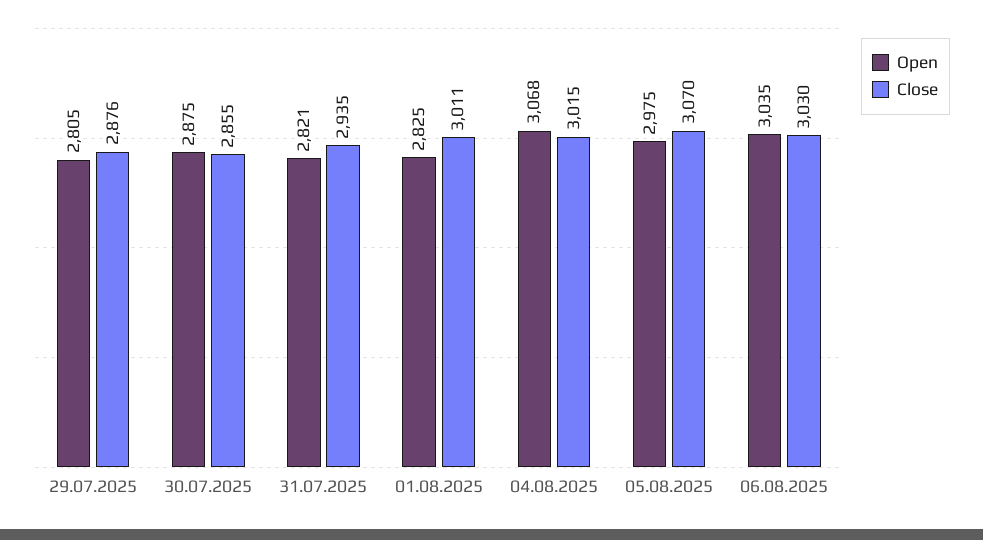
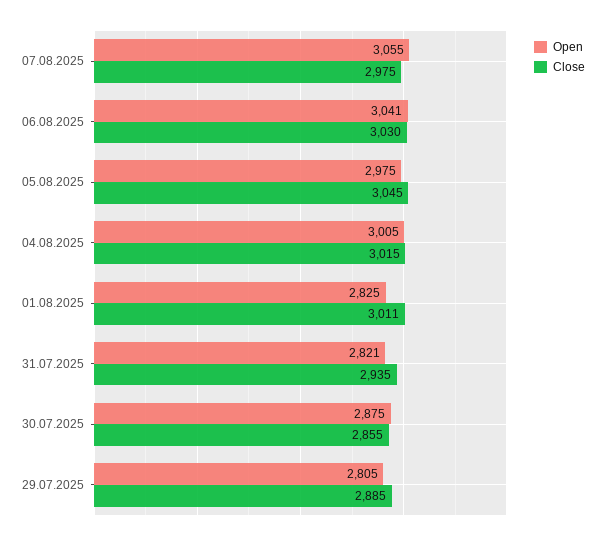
Close, 29.07.2025: 2876 -> 2885
Open, 04.08.2025: 3068 -> 3005
Close, 05.08.2025: 3070 -> 3045
Open, 06.08.2025: 3035 -> 3041
Open, 07.08.2025: none -> 3055
Close, 07.08.2025: none -> 2975

